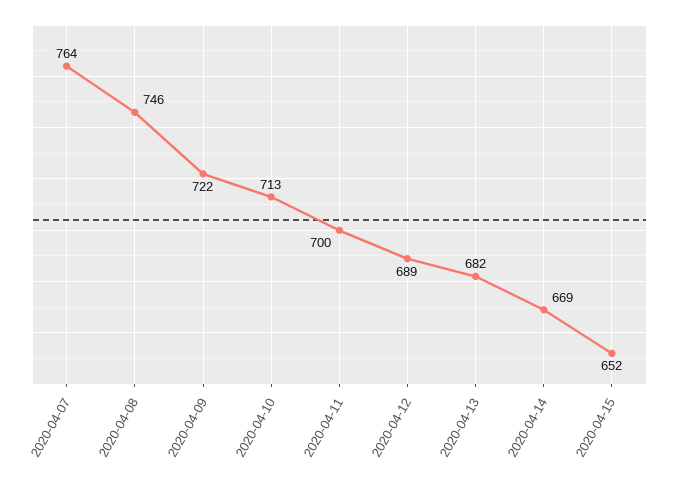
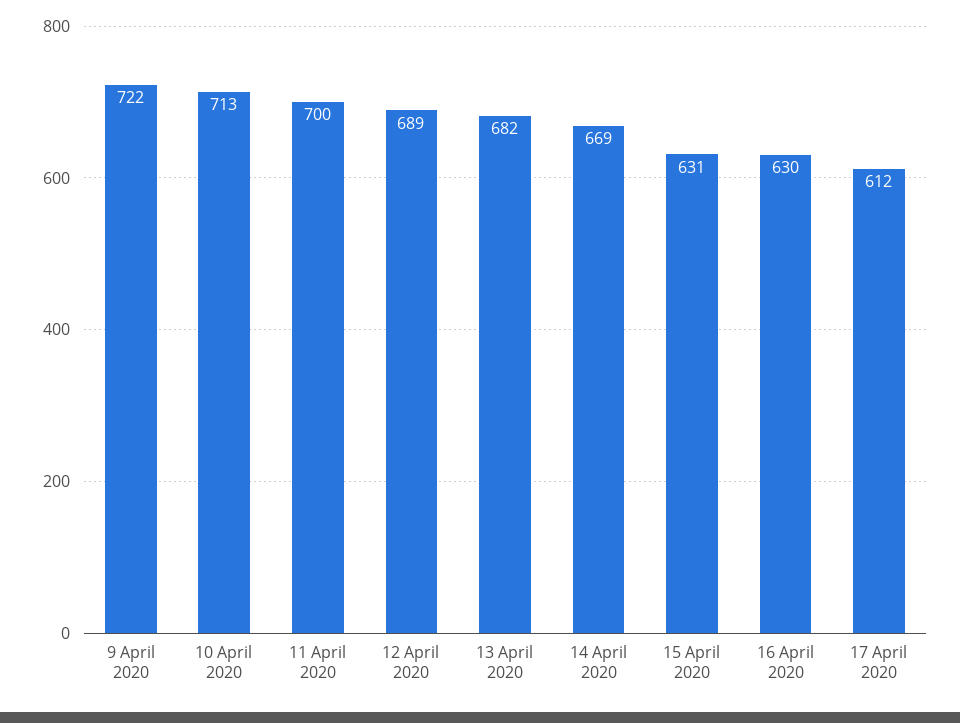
2020-04-07: 764 -> none
2020-04-08: 746 -> none
2020-04-15: 652 -> 631
16 April 2020: none -> 630
17 April 2020: none -> 612

